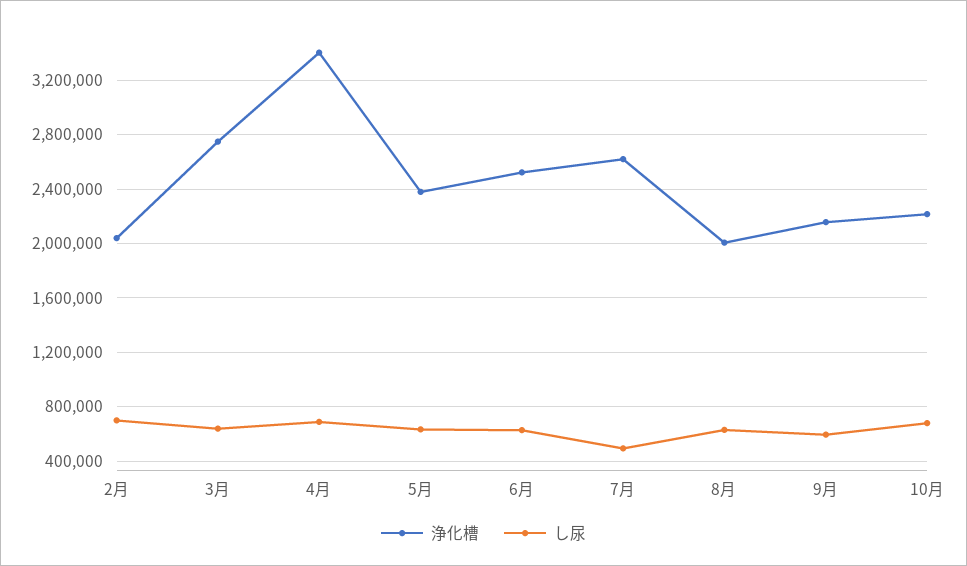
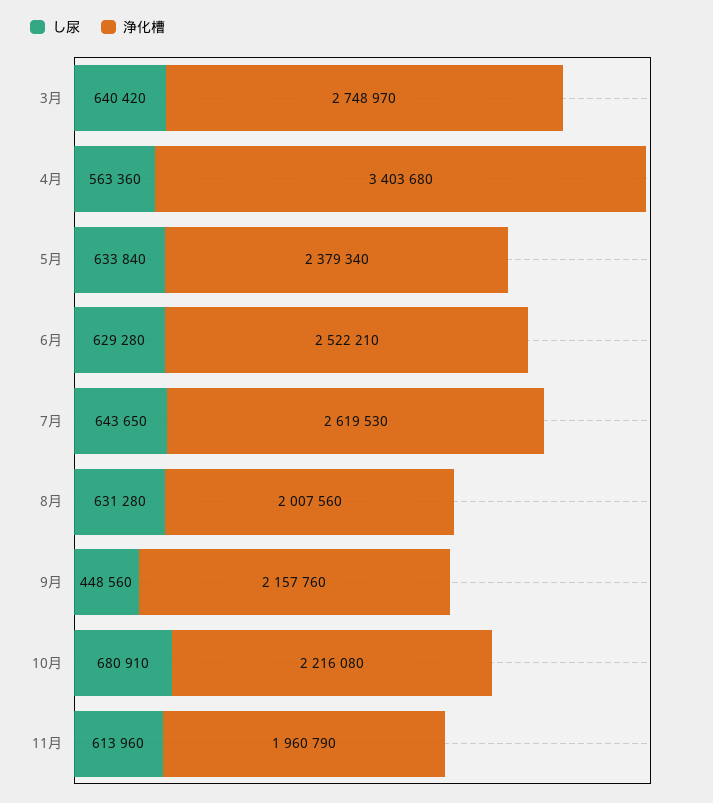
浄化槽, 2月: 2050000 -> none
し尿, 2月: 700000 -> none
し尿, 4月: 700000 -> 563360
し尿, 7月: 500000 -> 643650
し尿, 9月: 600000 -> 448560
し尿, 11月: none -> 613960
浄化槽, 11月: none -> 1960790

